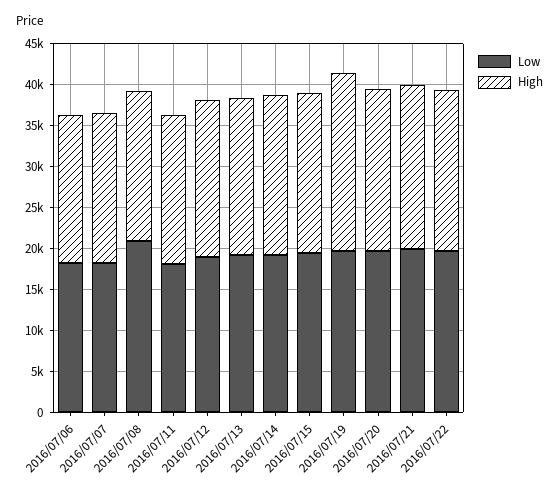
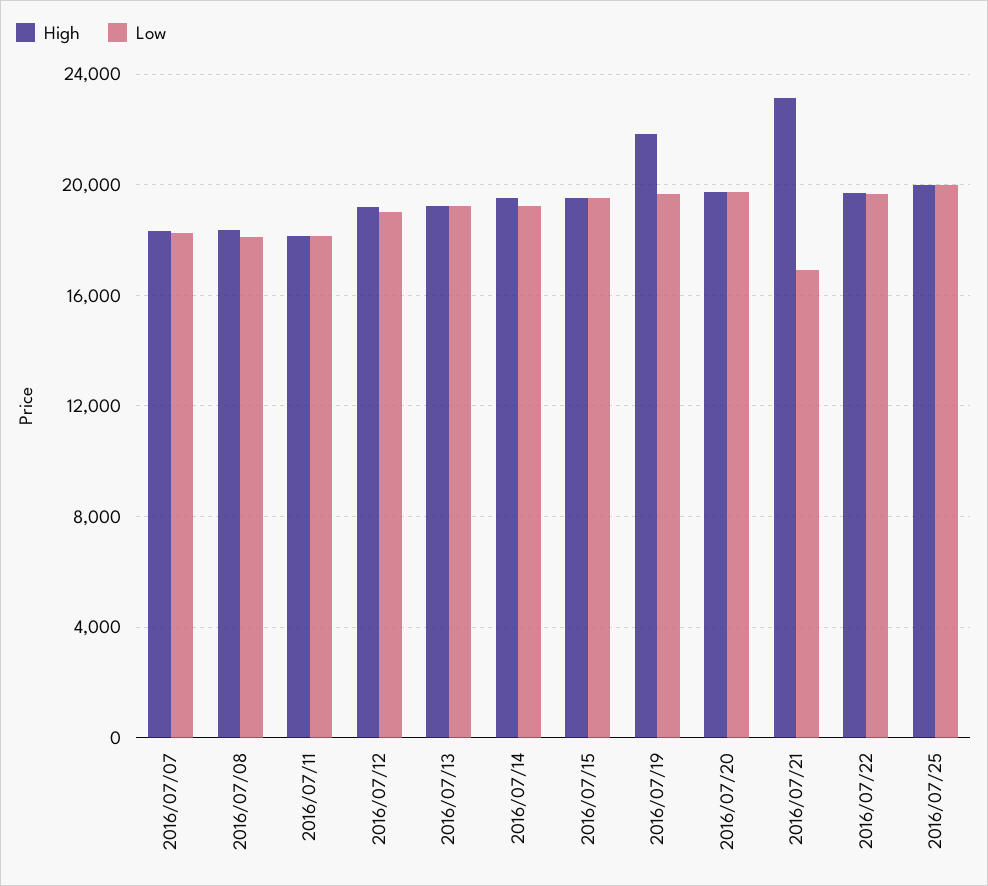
Low, 2016/07/06: 18000 -> none
High, 2016/07/06: 18000 -> none
Low, 2016/07/08: 21000 -> 18000
Low, 2016/07/21: 20000 -> 17000
High, 2016/07/21: 20000 -> 23000
High, 2016/07/25: none -> 20000
Low, 2016/07/25: none -> 20000

